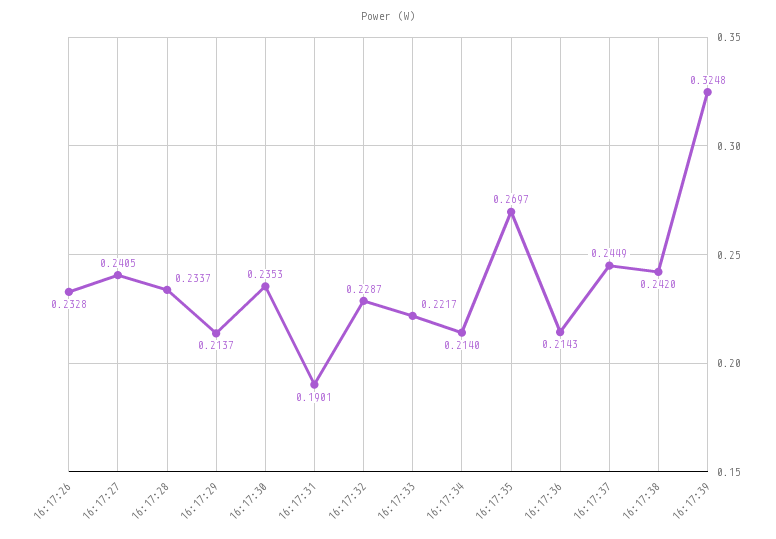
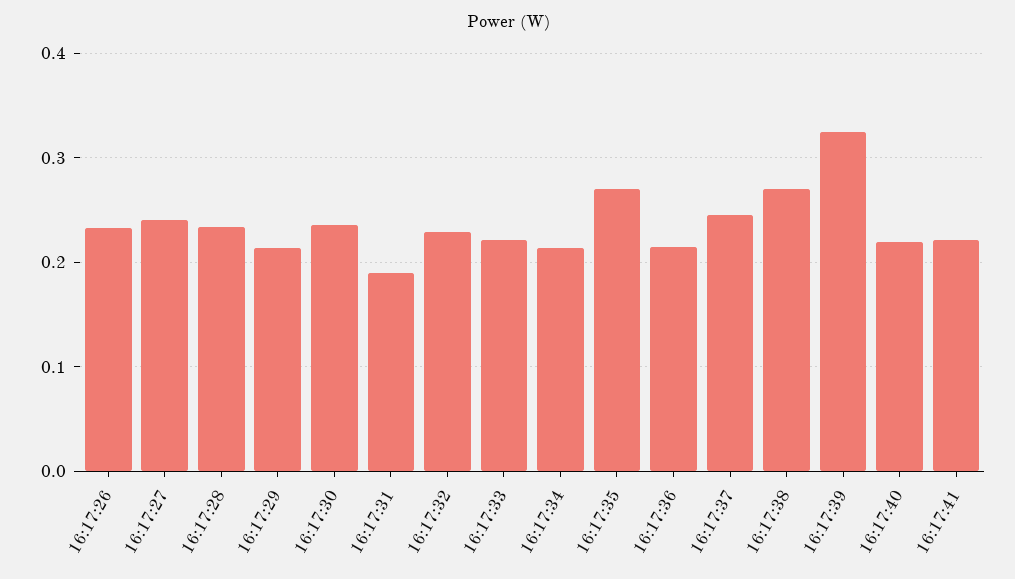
16:17:38: 0.242 -> 0.27
16:17:40: none -> 0.22
16:17:41: none -> 0.22

